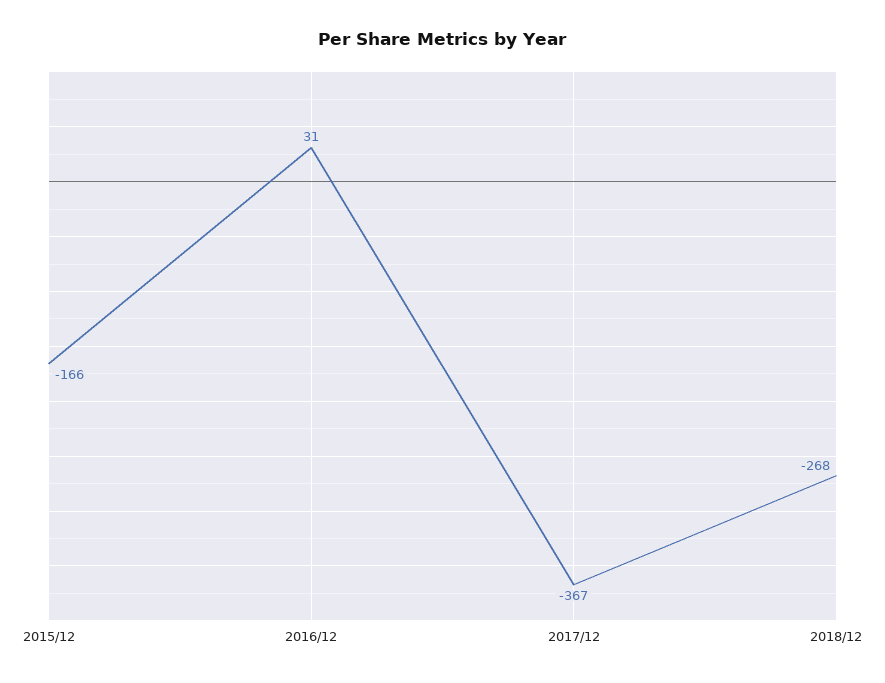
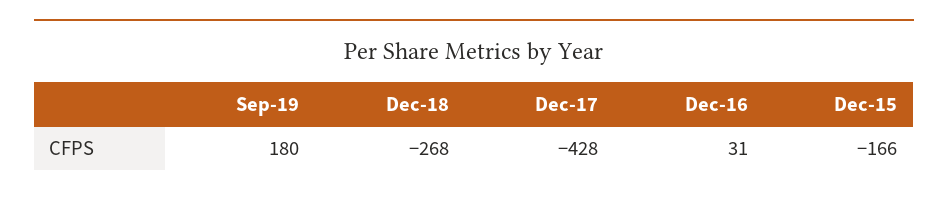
2017/12: -367 -> -428
Sep-19: none -> 180

